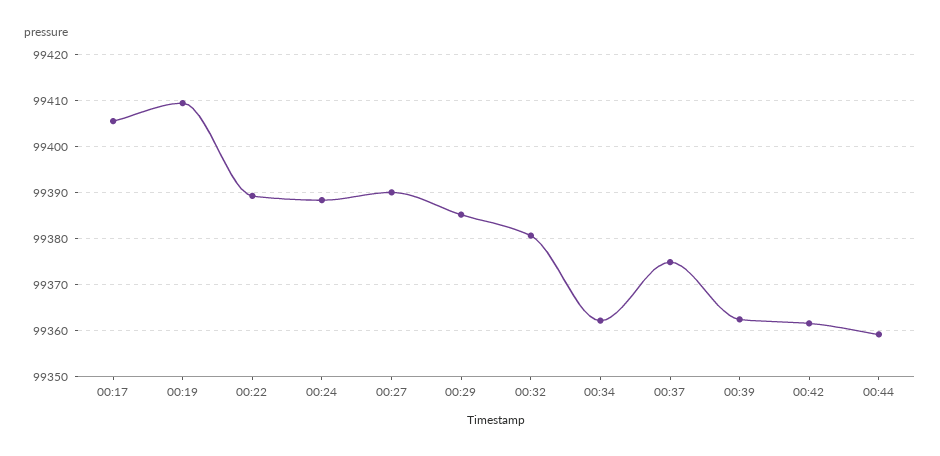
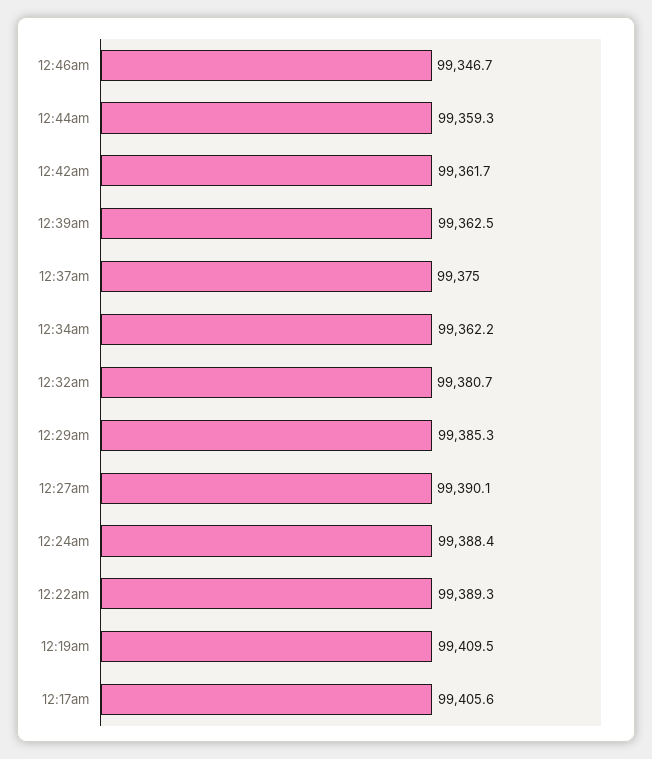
12:46am: none -> 99346.7

